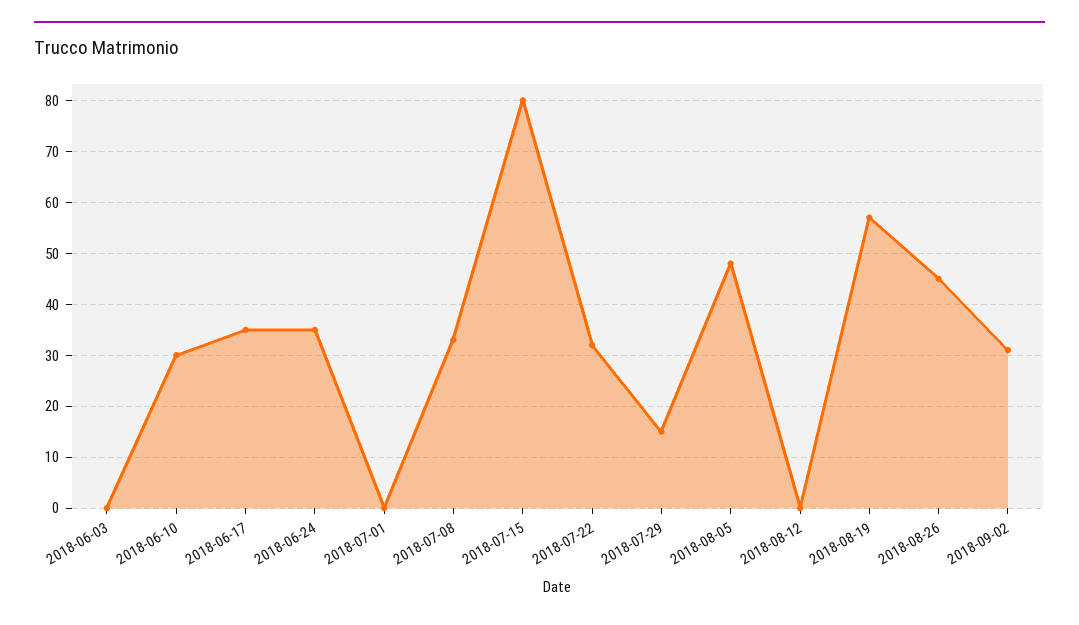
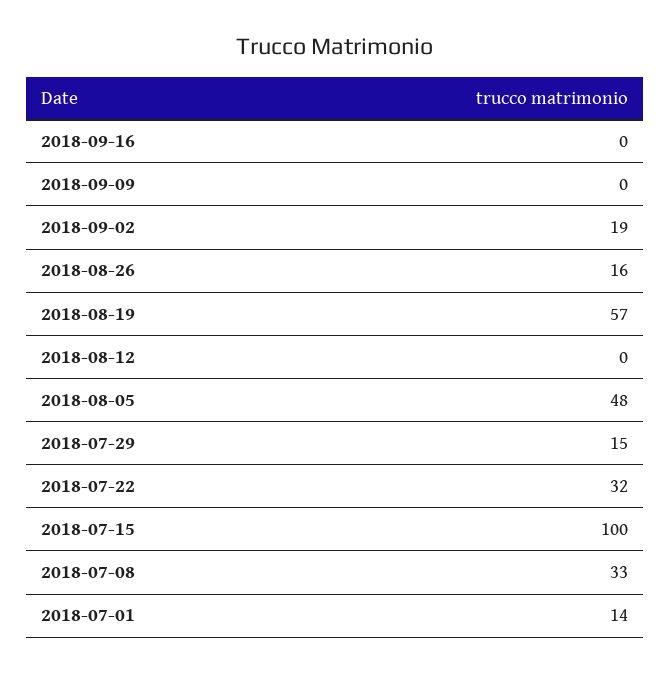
2018-06-03: 0 -> none
2018-06-10: 30 -> none
2018-06-17: 35 -> none
2018-06-24: 35 -> none
2018-07-01: 0 -> 14
2018-07-15: 80 -> 100
2018-08-26: 45 -> 16
2018-09-02: 30 -> 19
2018-09-16: none -> 0
2018-09-09: none -> 0

